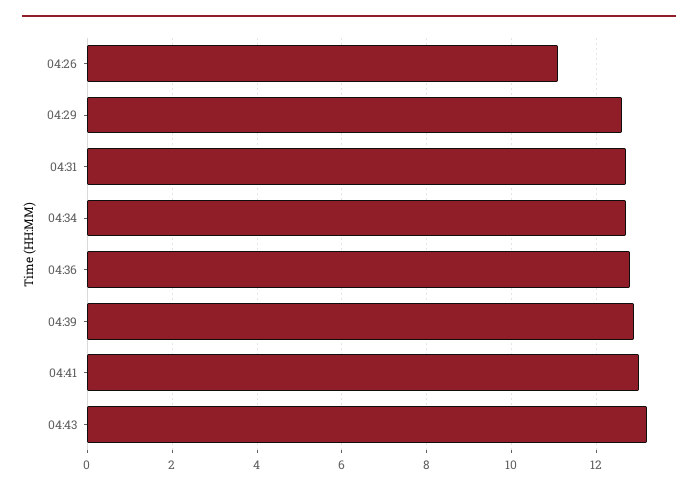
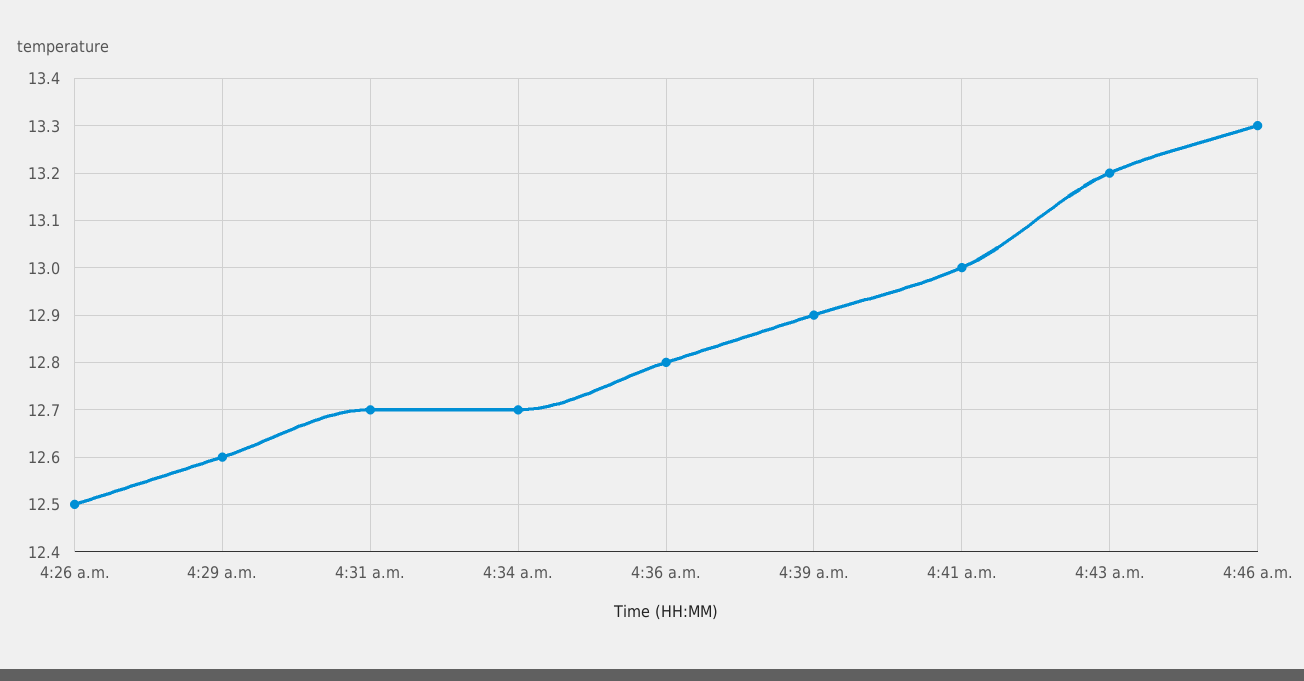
04:26: 11 -> 12.5
4:46 a.m.: none -> 13.3

